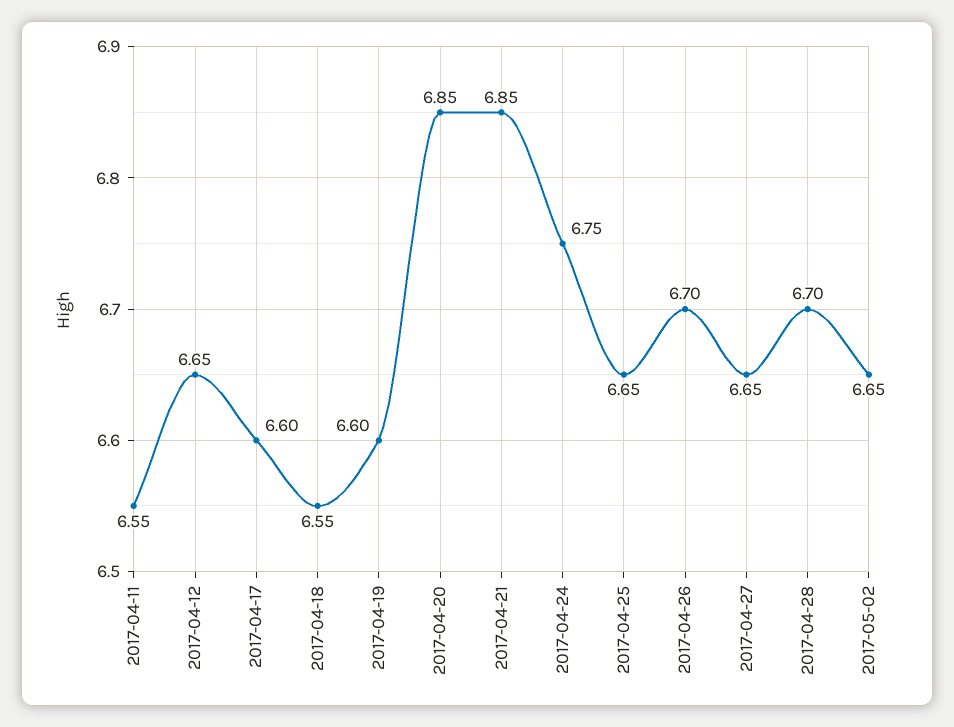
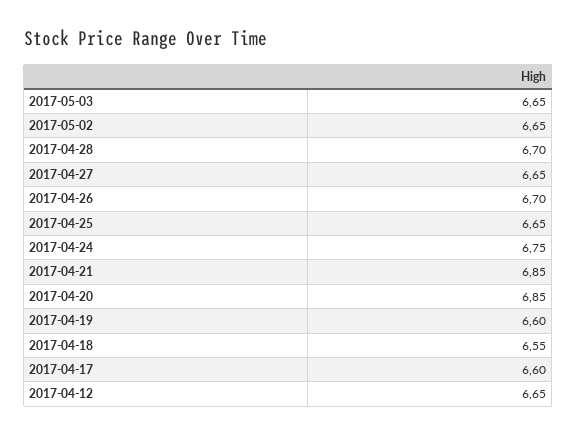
2017-04-11: 6.55 -> none
2017-05-03: none -> 6.65

